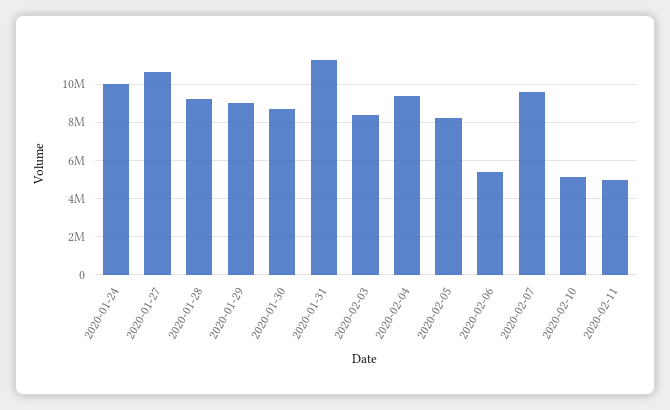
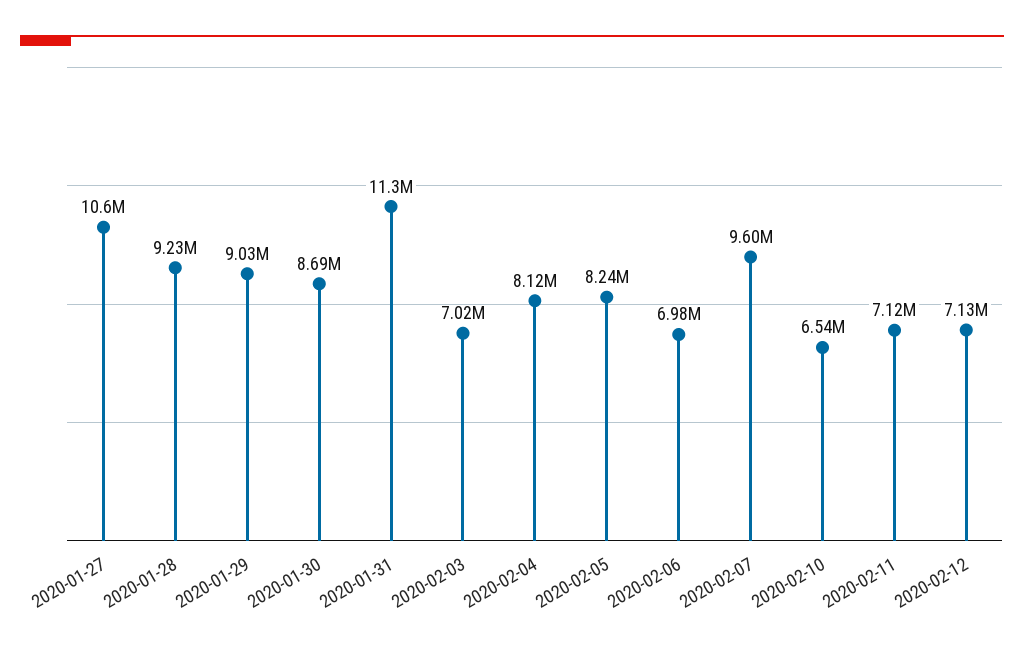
2020-01-24: 10000000 -> none
2020-02-03: 8500000 -> 7020000
2020-02-04: 9500000 -> 8120000
2020-02-06: 5500000 -> 6980000
2020-02-10: 5000000 -> 6540000
2020-02-11: 5000000 -> 7120000
2020-02-12: none -> 7130000

